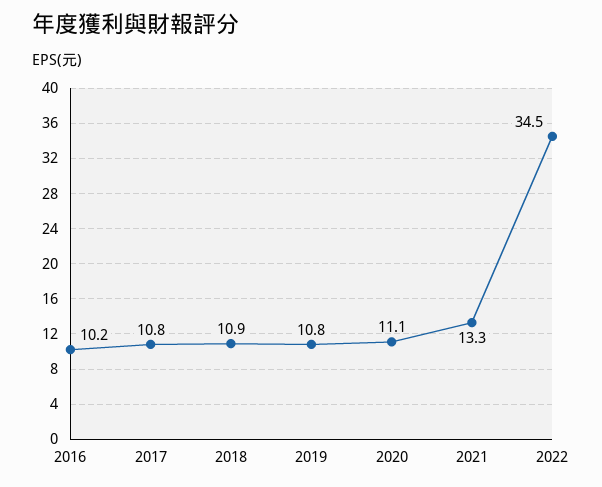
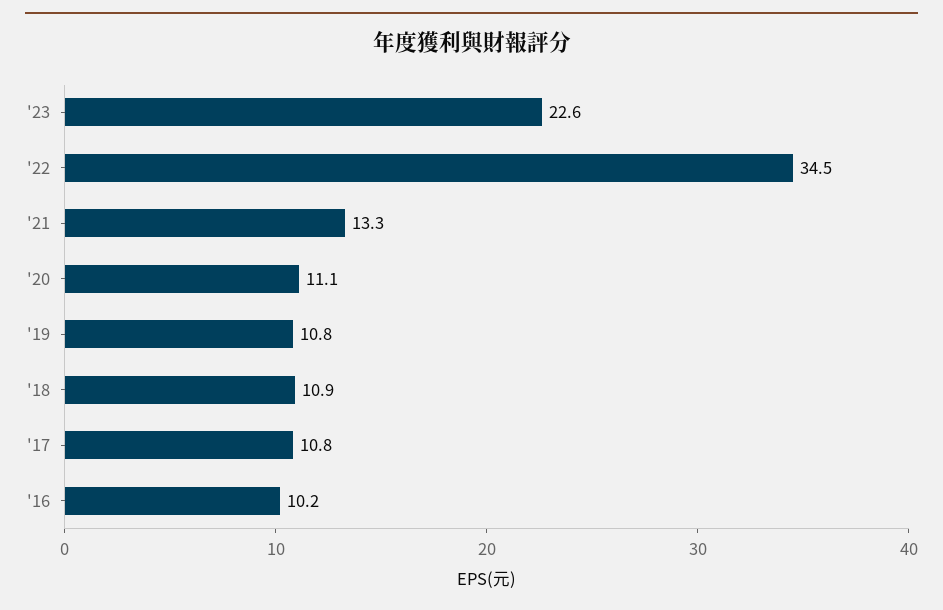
'23: none -> 22.6

